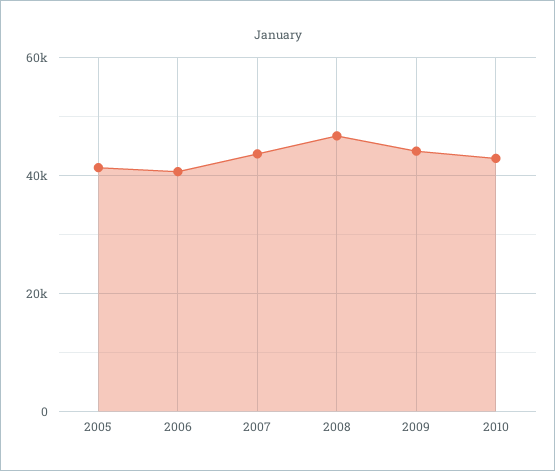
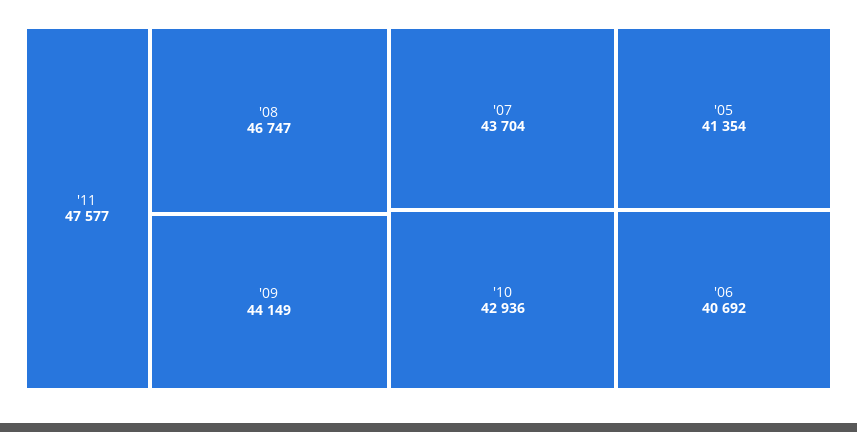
'11: none -> 47577

